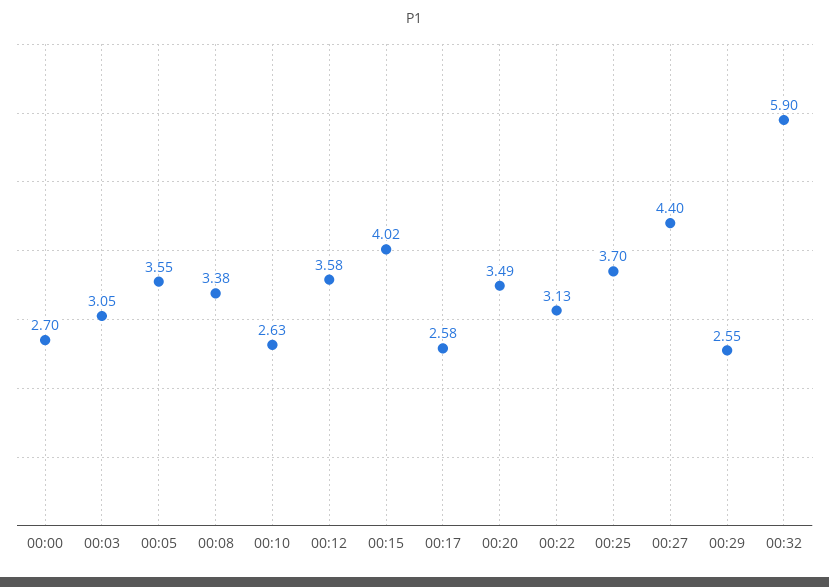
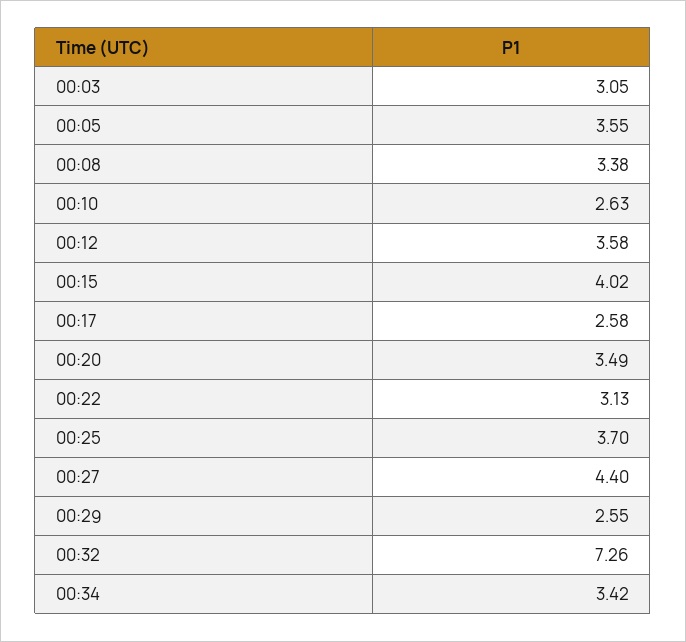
00:00: 2.7 -> none
00:32: 5.9 -> 7.26
00:34: none -> 3.42

